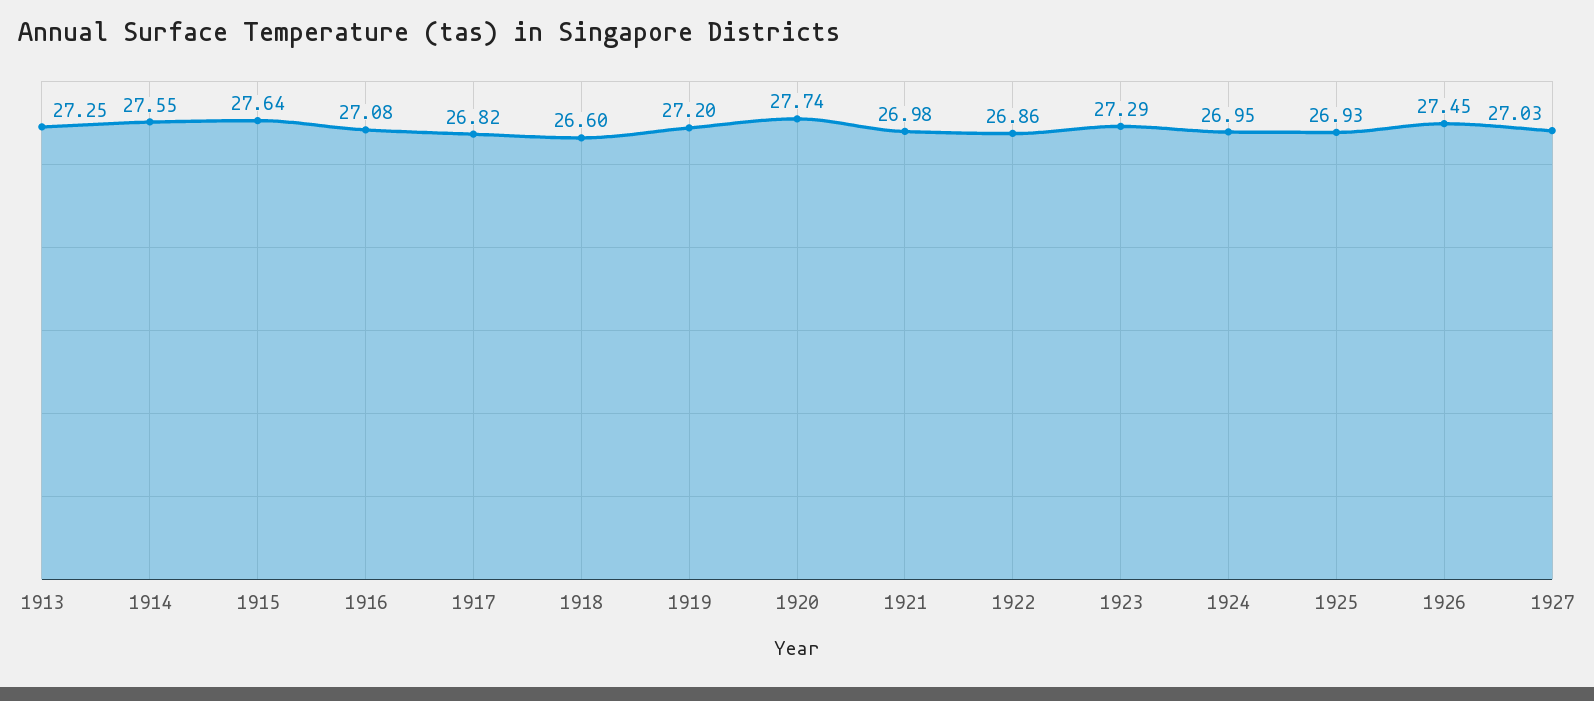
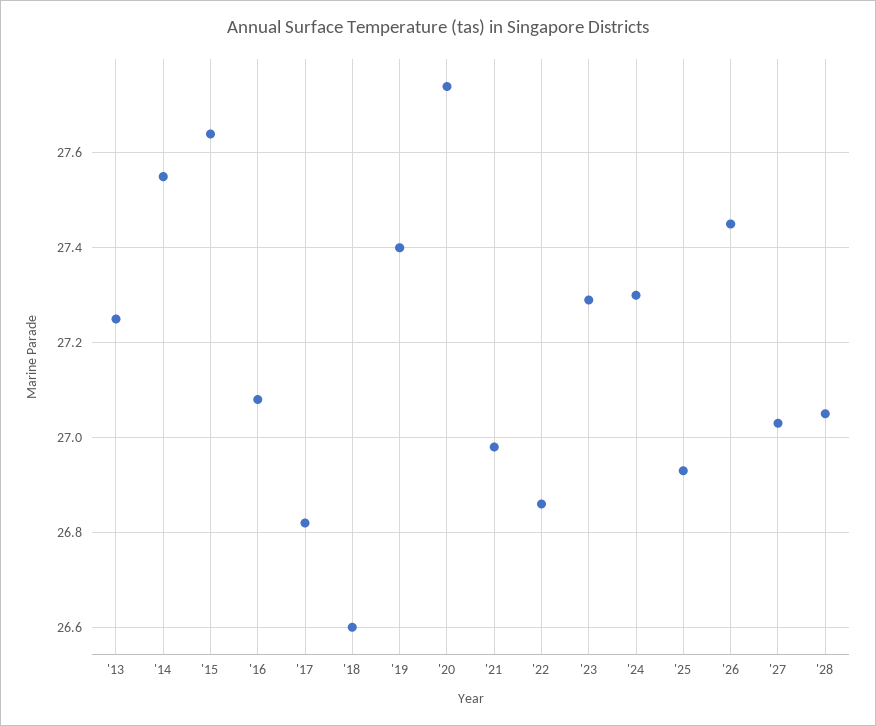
1919: 27.2 -> 27.4
1924: 26.95 -> 27.3
'28: none -> 27.05

